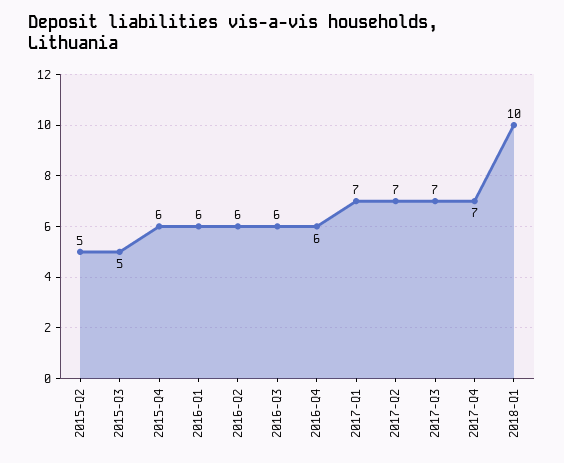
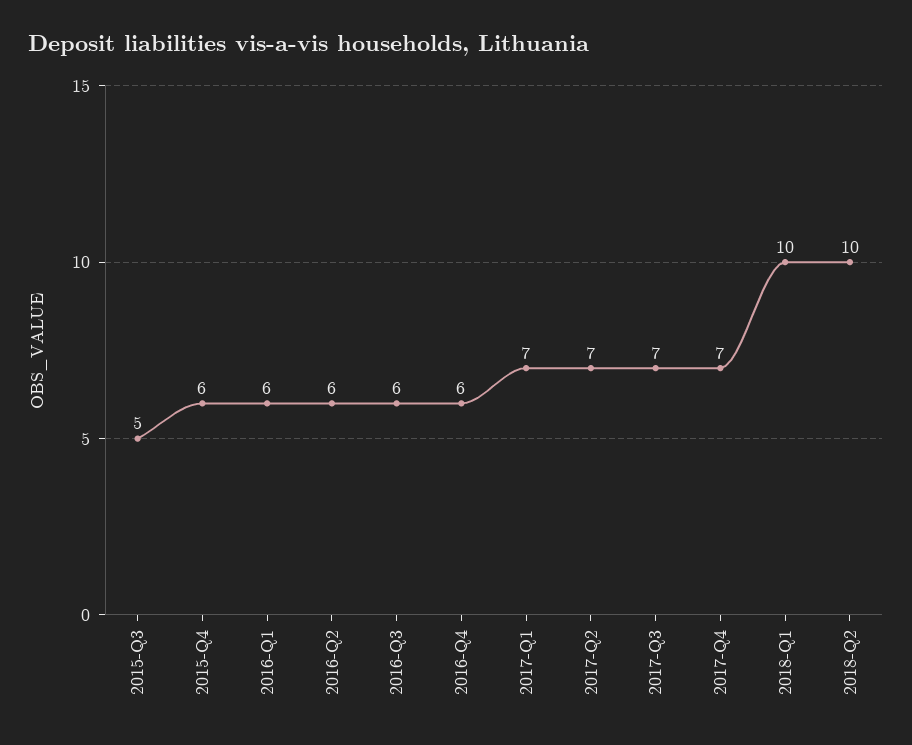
2015-Q2: 5 -> none
2018-Q2: none -> 10

